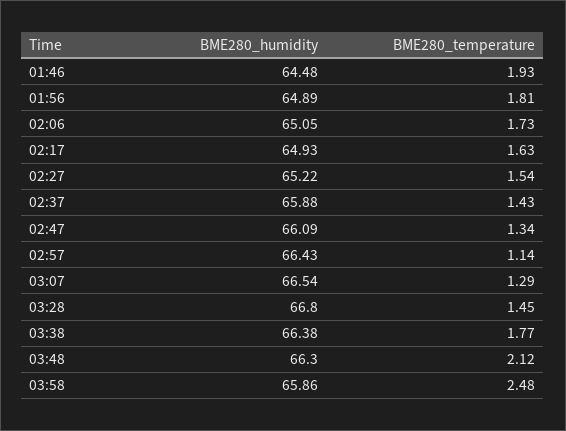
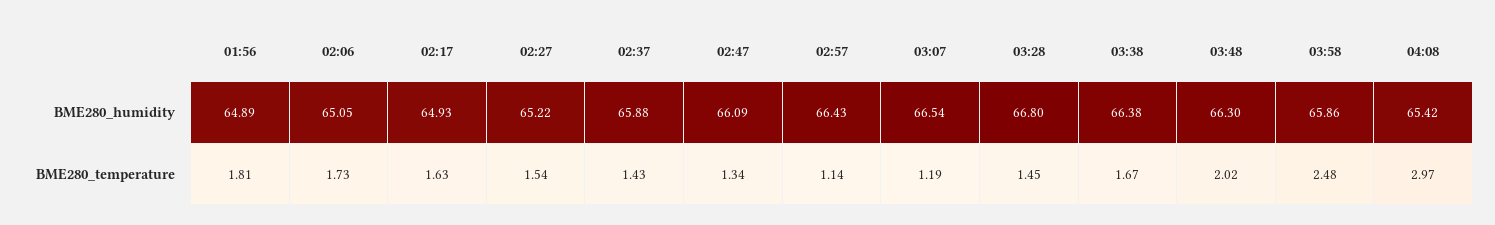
BME280_humidity, 01:46: 64.48 -> none
BME280_temperature, 01:46: 1.93 -> none
BME280_temperature, 03:07: 1.29 -> 1.19
BME280_temperature, 03:38: 1.77 -> 1.67
BME280_temperature, 03:48: 2.12 -> 2.02
BME280_humidity, 04:08: none -> 65.42
BME280_temperature, 04:08: none -> 2.97

